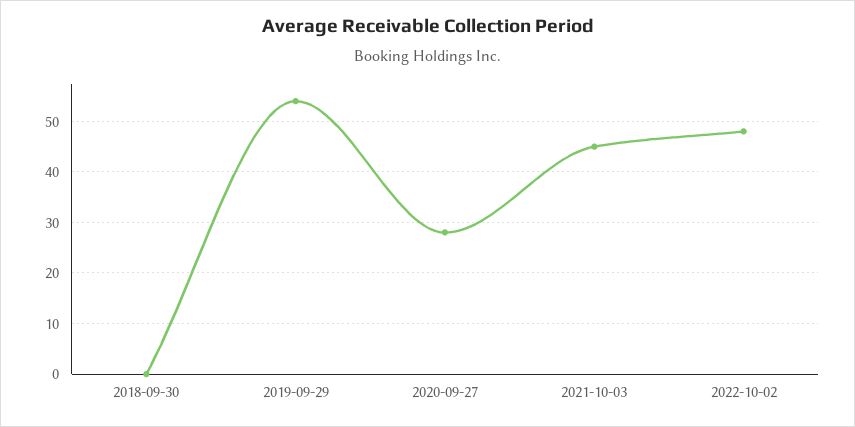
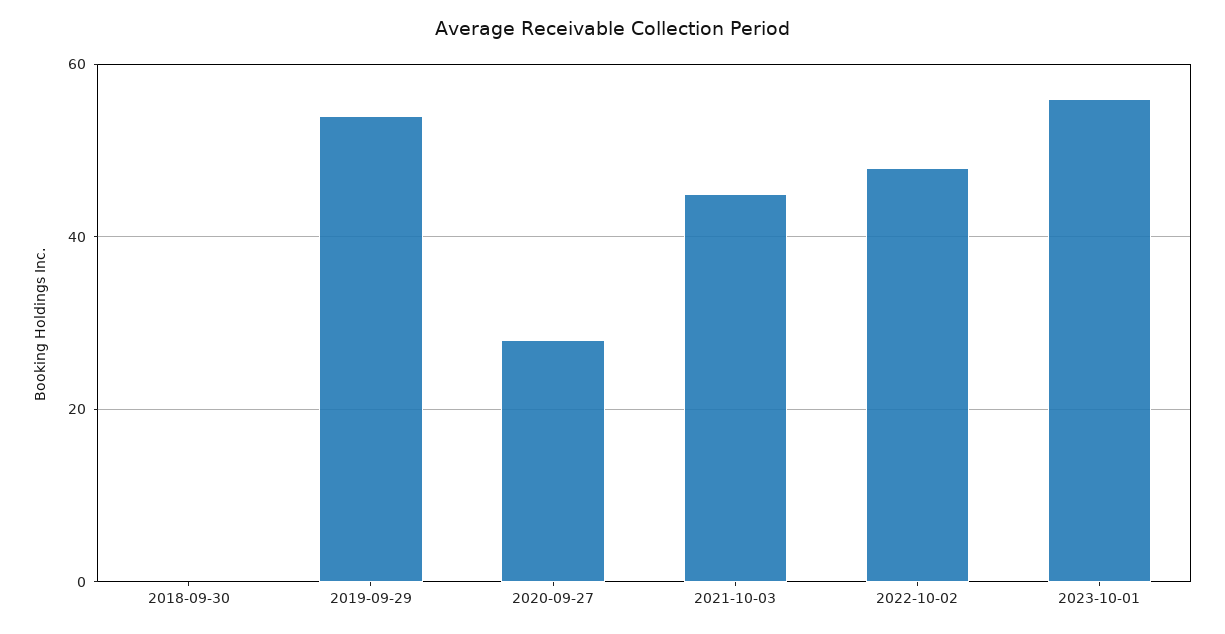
2023-10-01: none -> 55

